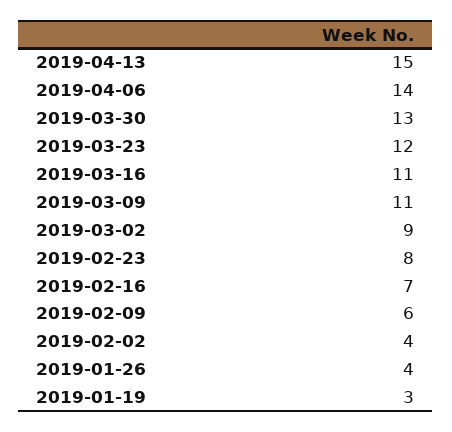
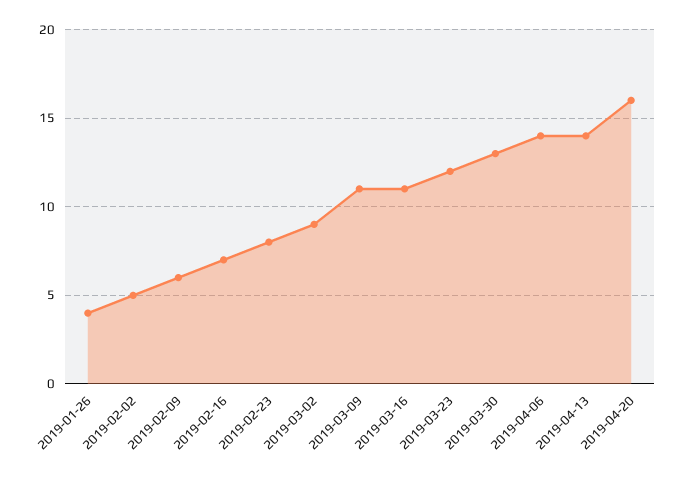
2019-04-13: 15 -> 14
2019-02-02: 4 -> 5
2019-01-19: 3 -> none
2019-04-20: none -> 16

